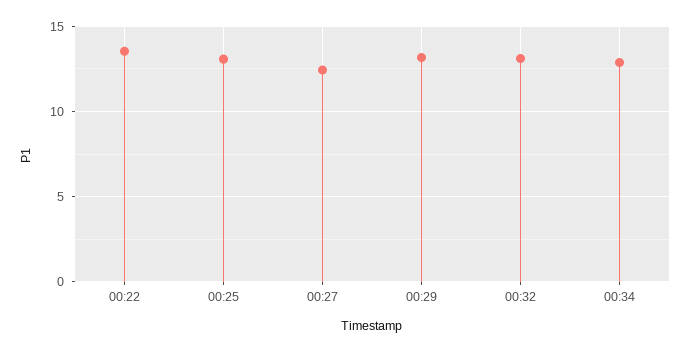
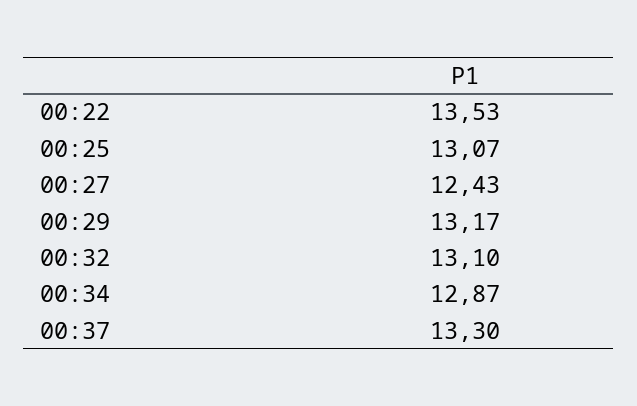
00:37: none -> 13.3

